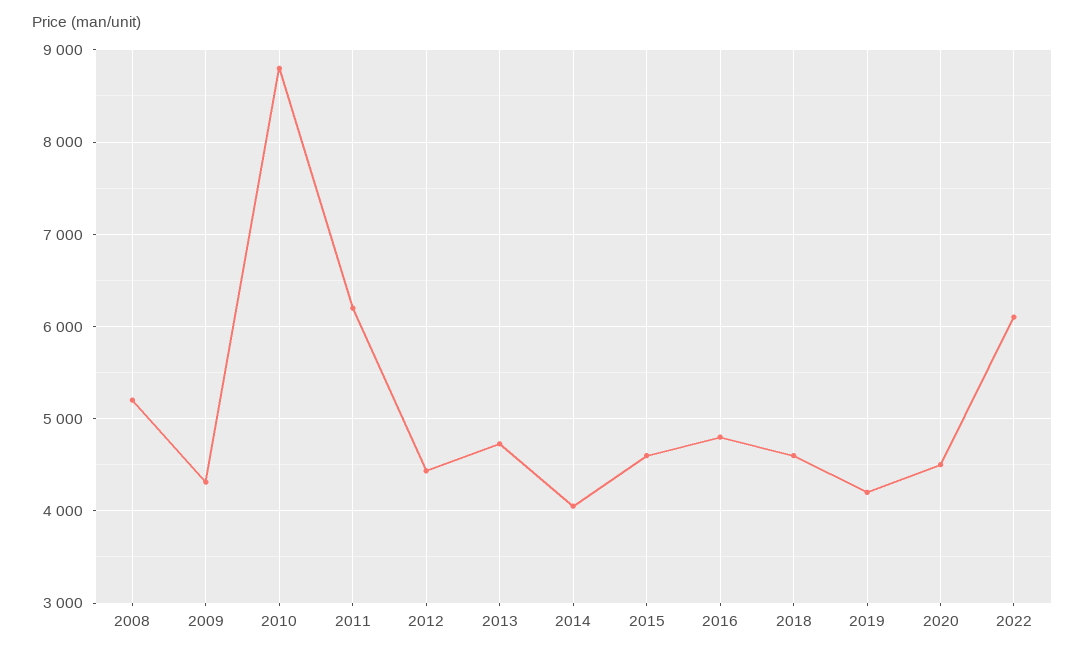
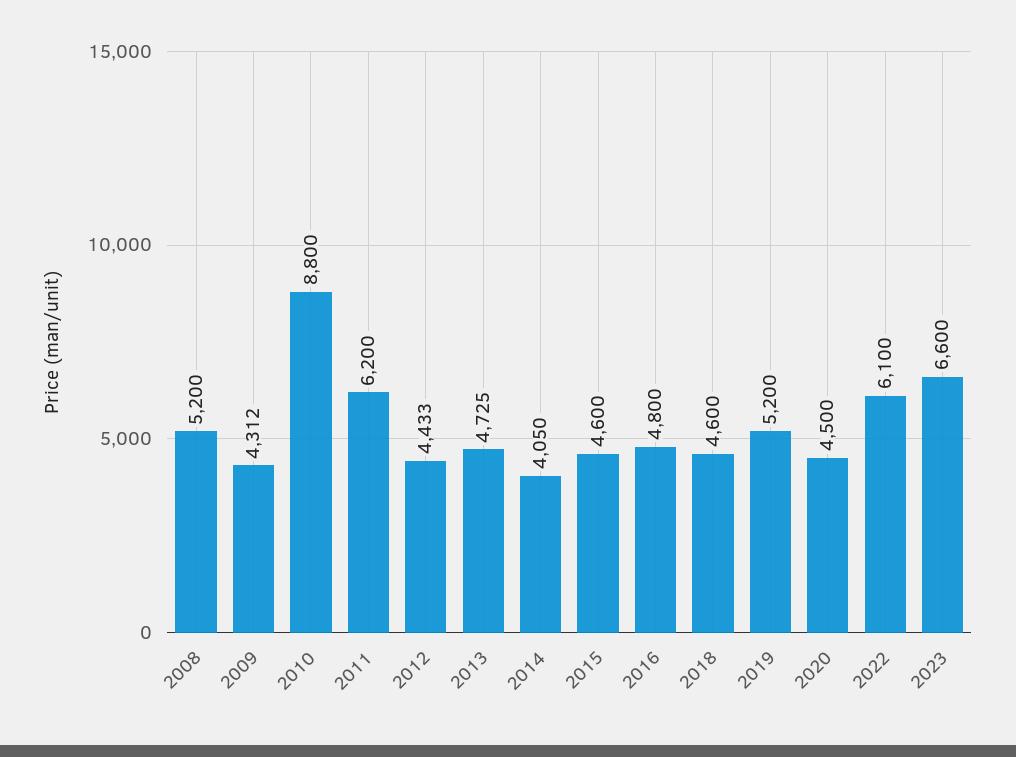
2019: 4200 -> 5200
2023: none -> 6600

